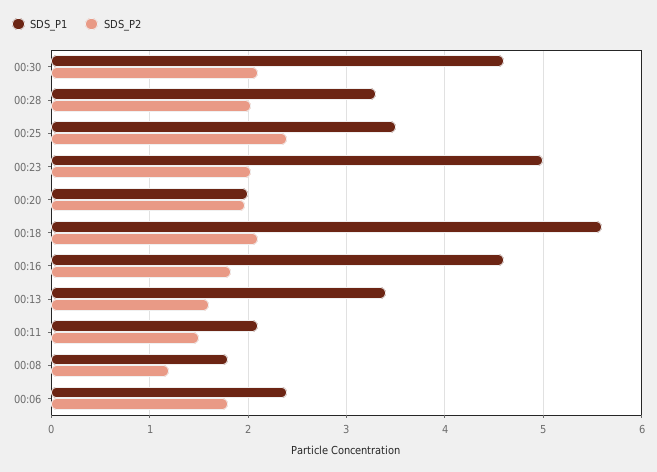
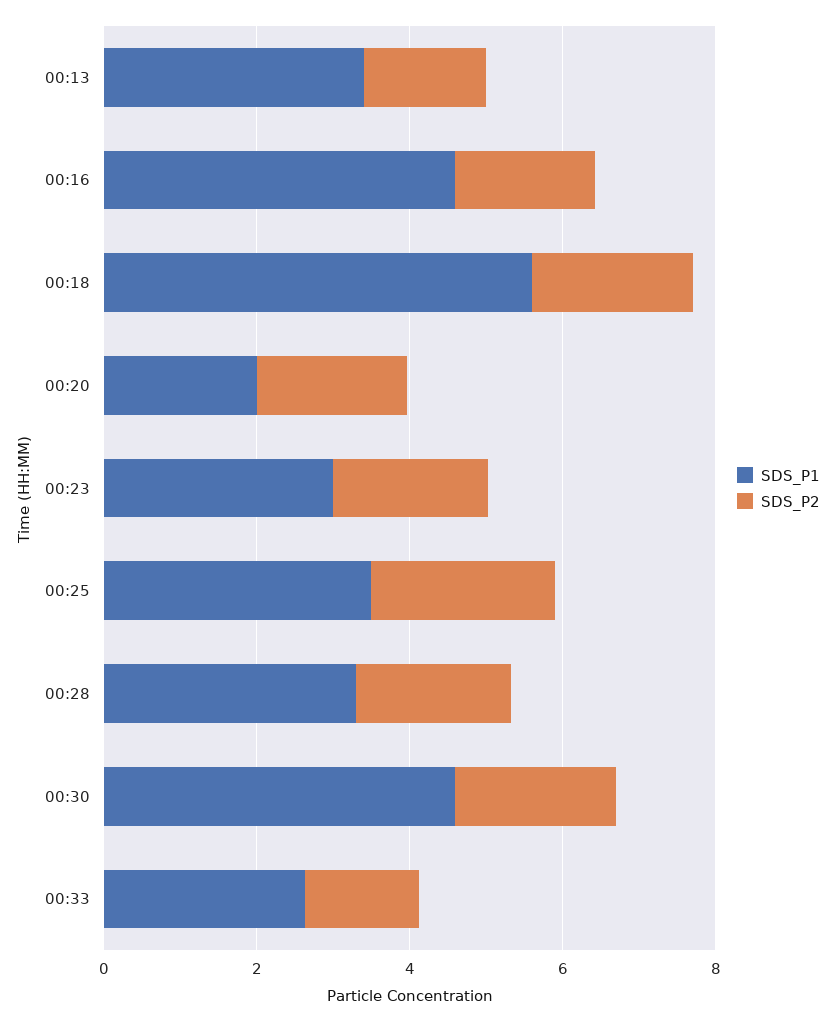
SDS_P1, 00:23: 5 -> 3
SDS_P1, 00:11: 2.1 -> none
SDS_P2, 00:11: 1.5 -> none
SDS_P1, 00:08: 1.8 -> none
SDS_P2, 00:08: 1.2 -> none
SDS_P1, 00:06: 2.4 -> none
SDS_P2, 00:06: 1.8 -> none
SDS_P1, 00:33: none -> 2.5
SDS_P2, 00:33: none -> 1.5

